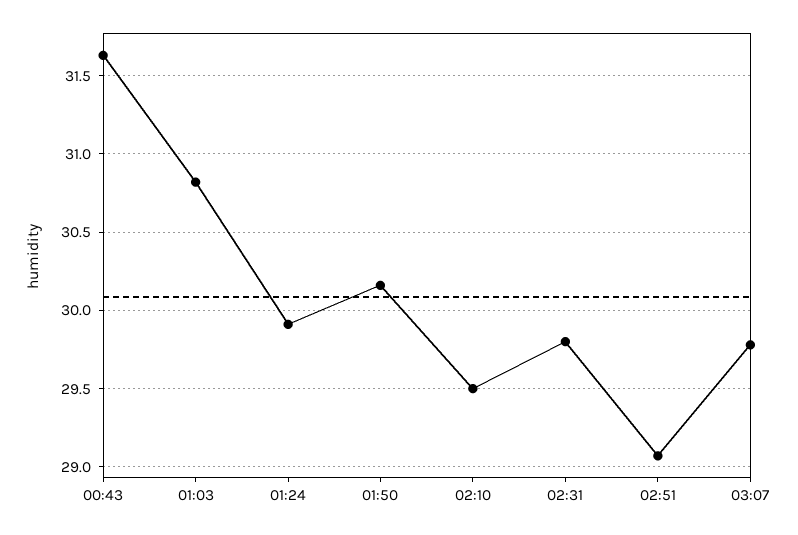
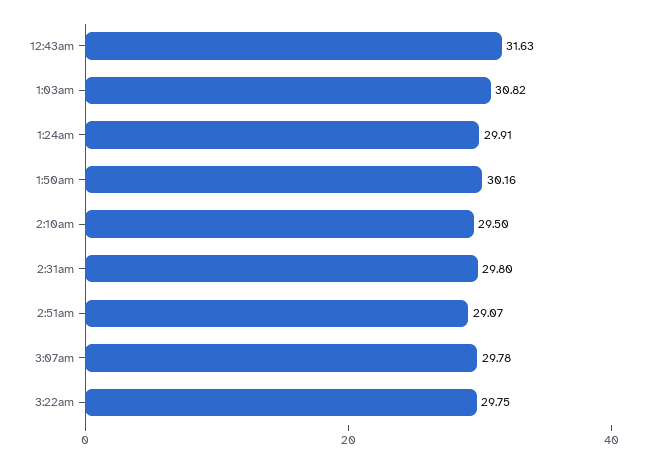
3:22am: none -> 29.75

